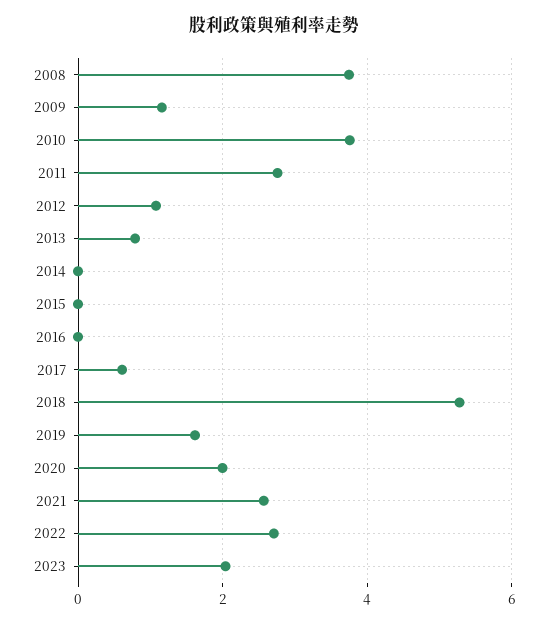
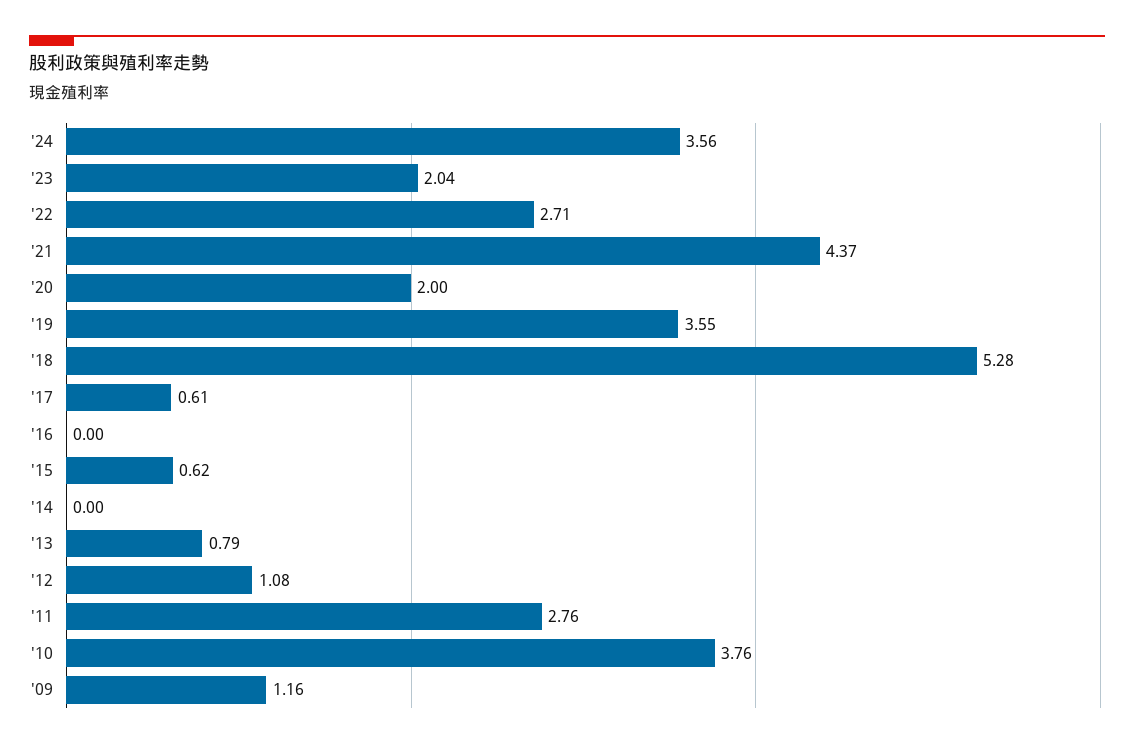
2008: 3.8 -> none
2015: 0 -> 0.62
2019: 1.6 -> 3.55
2021: 2.6 -> 4.37
'24: none -> 3.56

